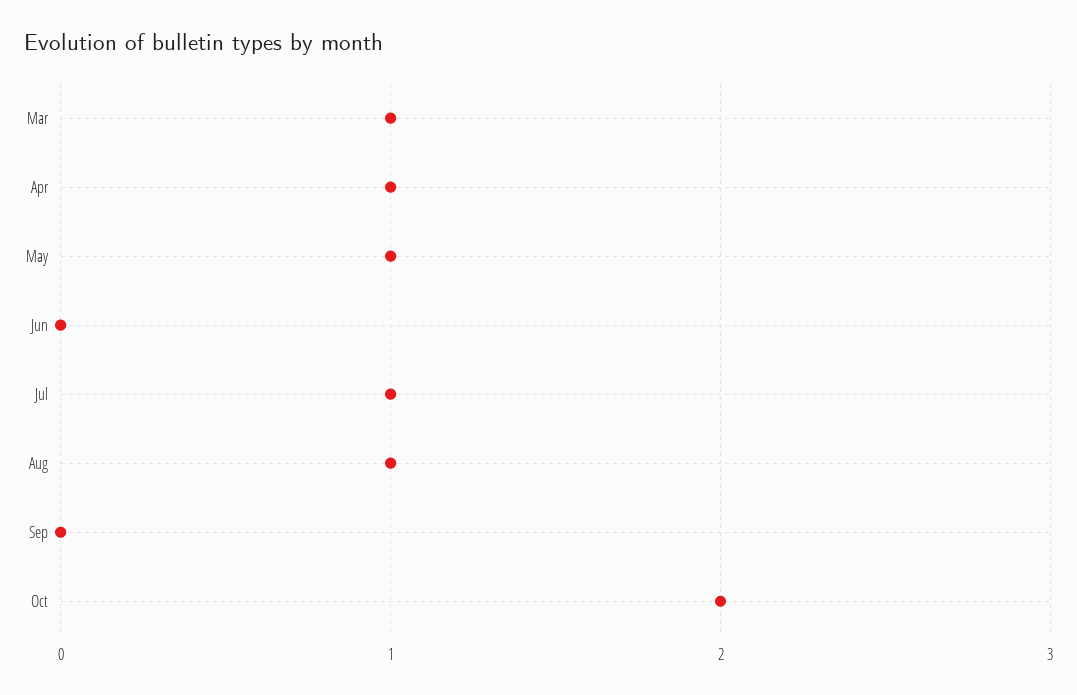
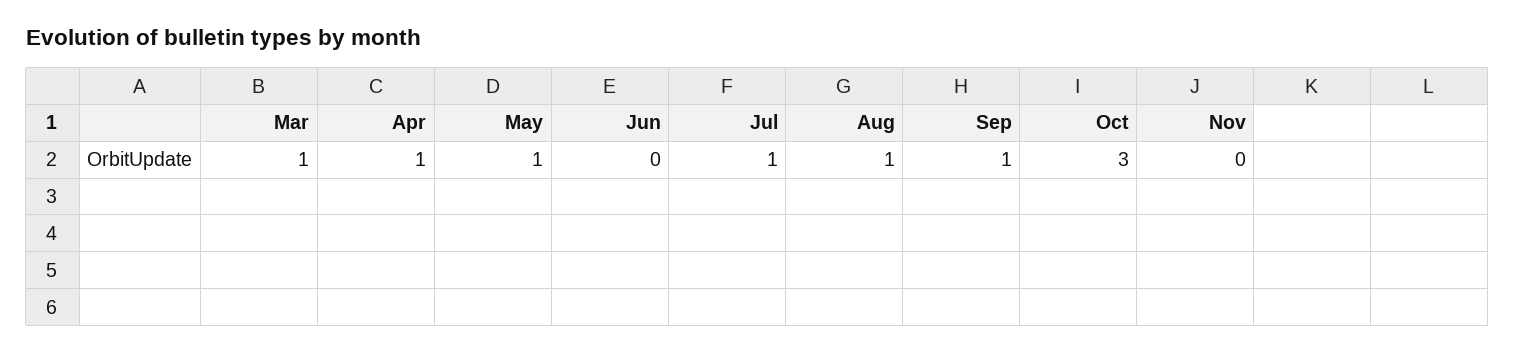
Sep: 0 -> 1
Oct: 2 -> 3
Nov: none -> 0

